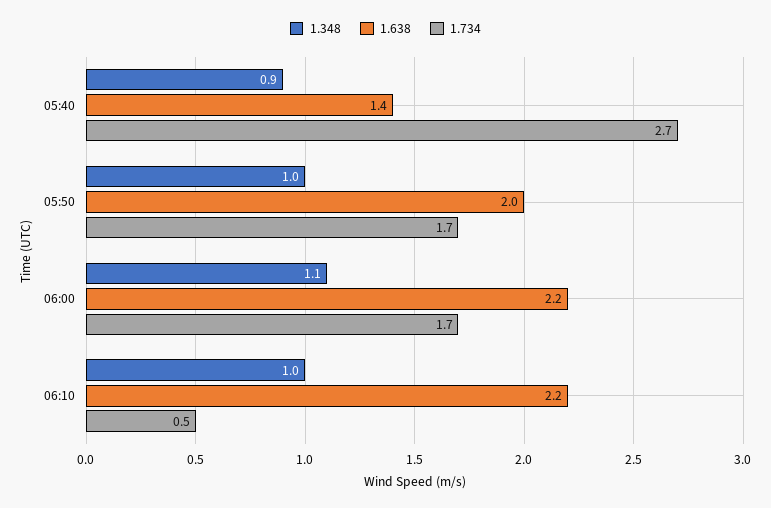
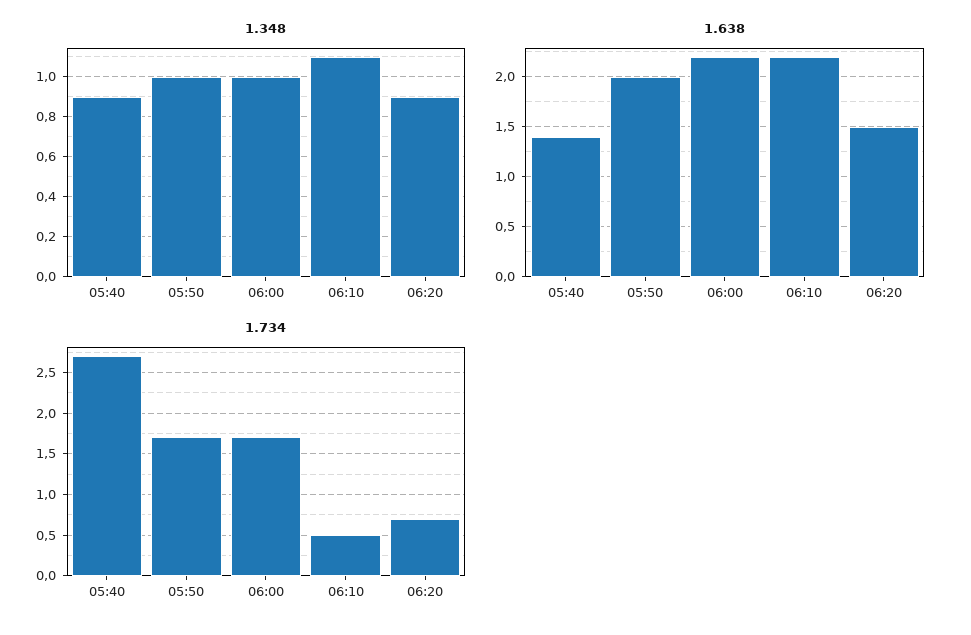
1.348, 06:00: 1.1 -> 1
1.348, 06:10: 1 -> 1.1
1.348, 06:20: none -> 0.9
1.638, 06:20: none -> 1.5
1.734, 06:20: none -> 0.7

